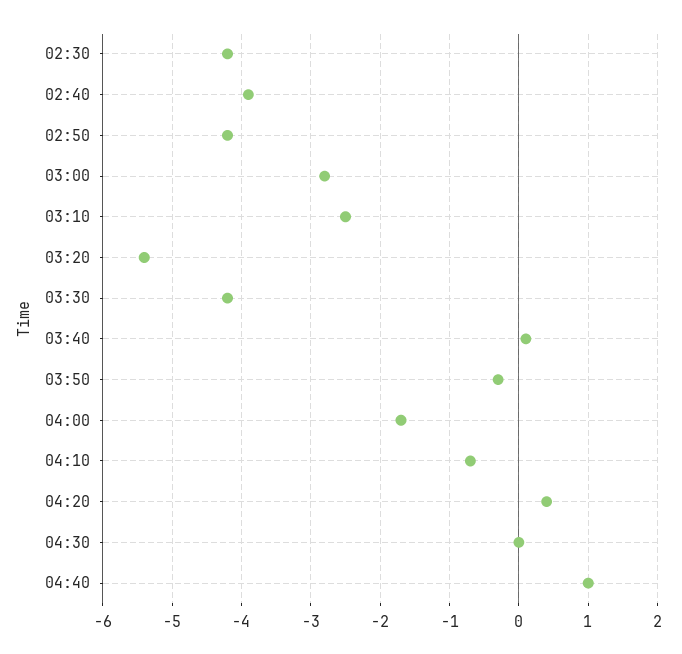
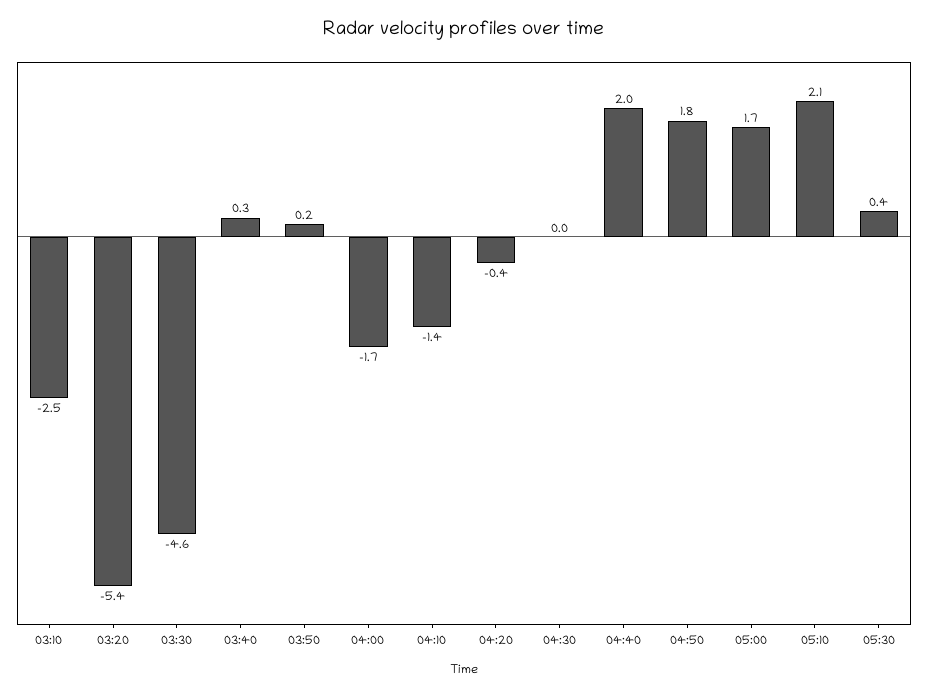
02:30: -4.2 -> none
02:40: -3.9 -> none
02:50: -4.2 -> none
03:00: -2.8 -> none
03:30: -4.2 -> -4.6
03:40: 0.1 -> 0.3
03:50: -0.3 -> 0.2
04:10: -0.7 -> -1.4
04:20: 0.4 -> -0.4
04:40: 1 -> 2
04:50: none -> 1.8
05:00: none -> 1.7
05:10: none -> 2.1
05:30: none -> 0.4

